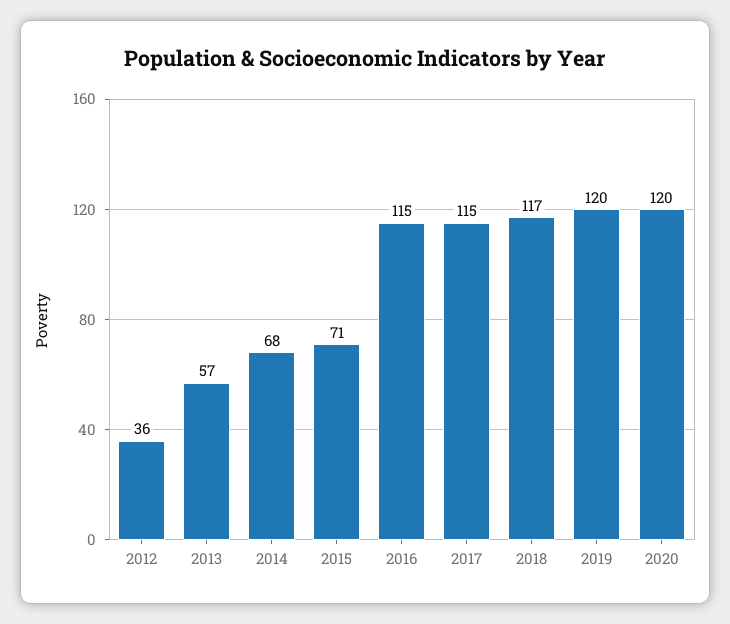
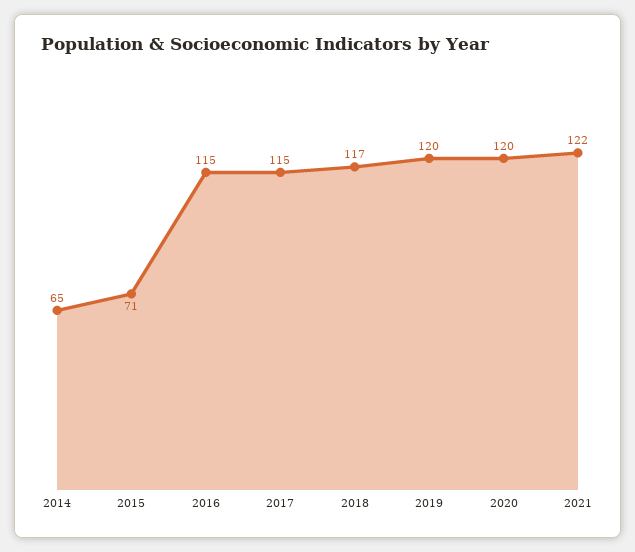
2012: 36 -> none
2013: 57 -> none
2014: 68 -> 65
2021: none -> 122

